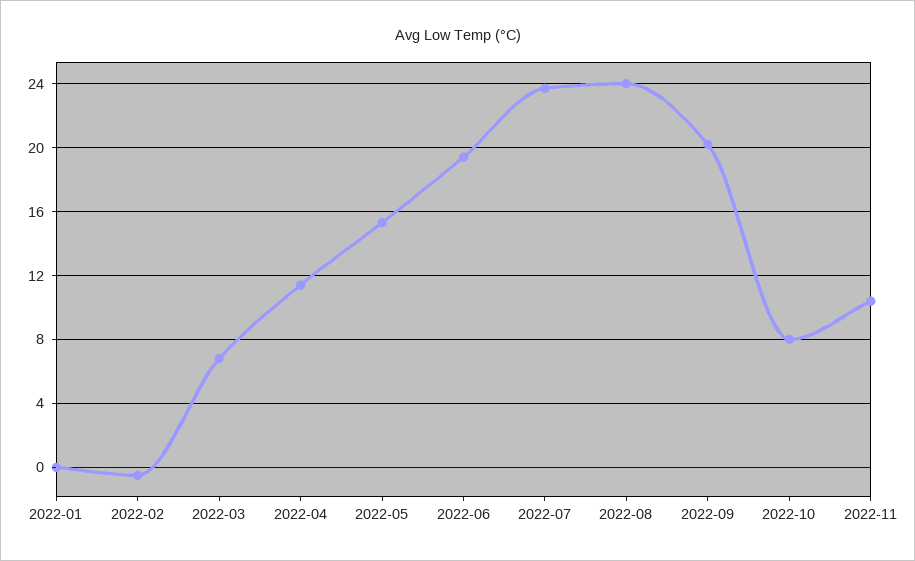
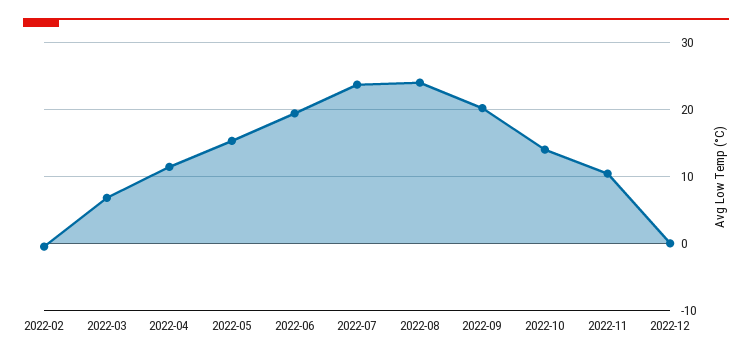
2022-01: 0 -> none
2022-10: 8 -> 14
2022-12: none -> 0

